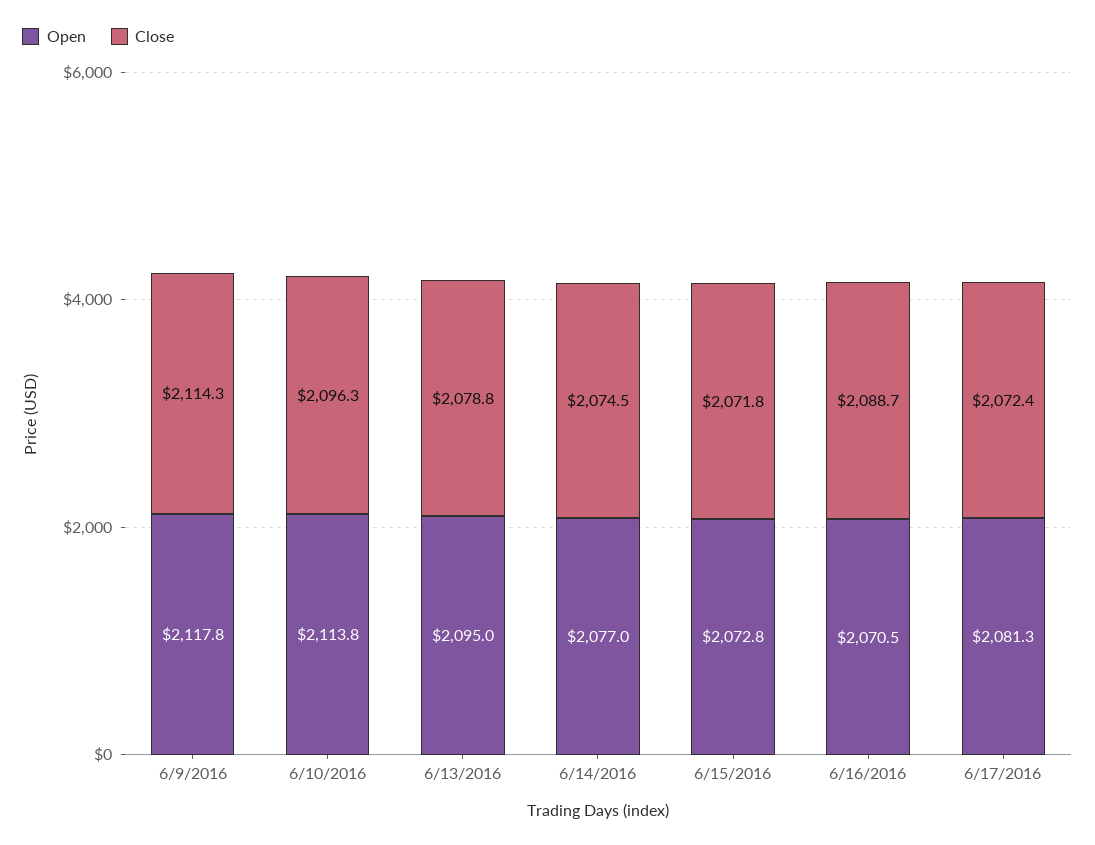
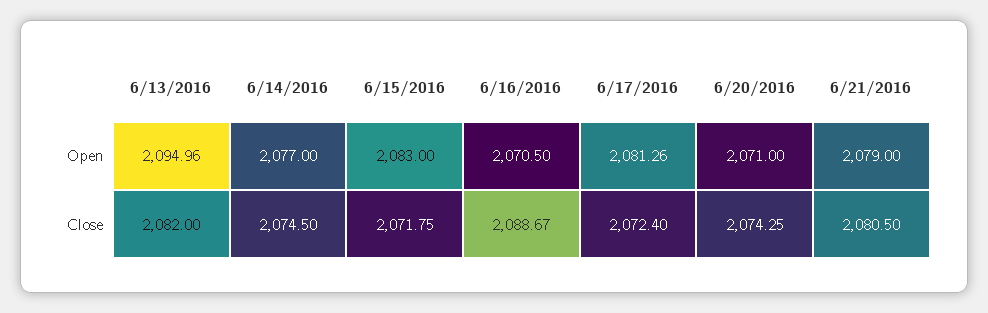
Open, 6/9/2016: 2117.8 -> none
Close, 6/9/2016: 2114.3 -> none
Open, 6/10/2016: 2113.8 -> none
Close, 6/10/2016: 2096.3 -> none
Close, 6/13/2016: 2078.8 -> 2082
Open, 6/15/2016: 2072.8 -> 2083
Open, 6/20/2016: none -> 2071
Open, 6/21/2016: none -> 2079
Close, 6/20/2016: none -> 2074.25
Close, 6/21/2016: none -> 2080.5

